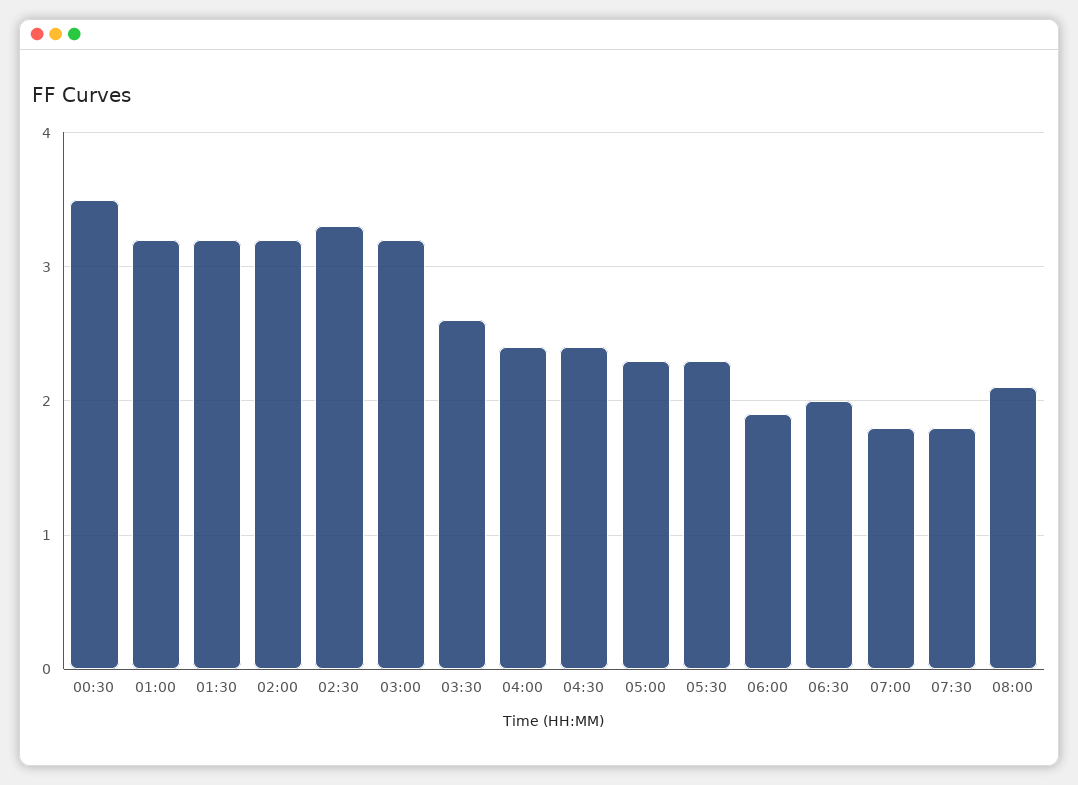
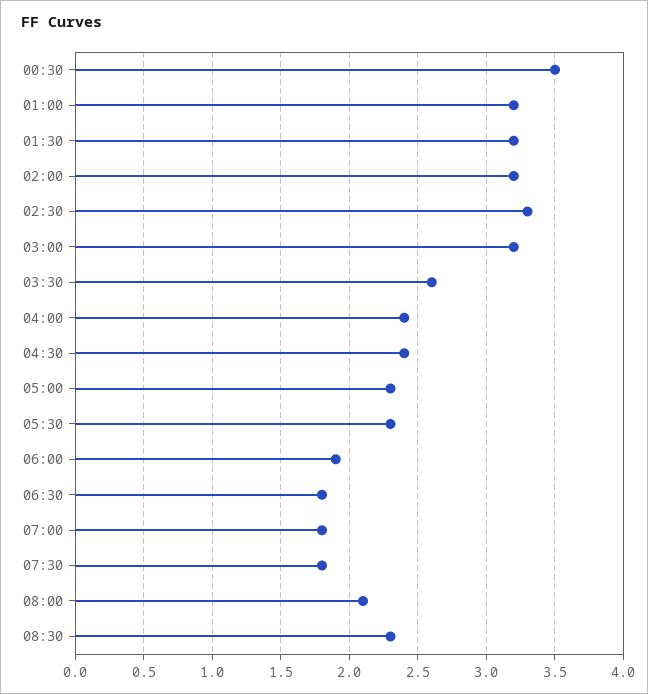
06:30: 2 -> 1.8
08:30: none -> 2.3

